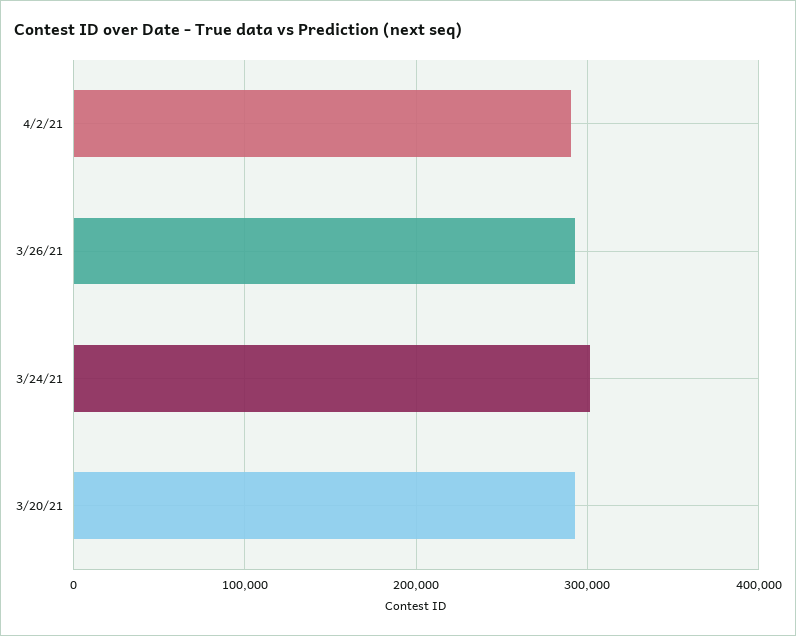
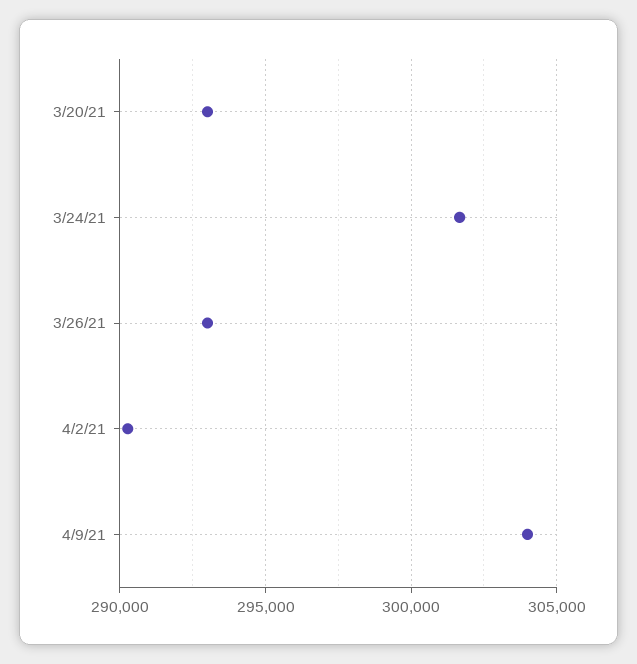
4/9/21: none -> 304000

